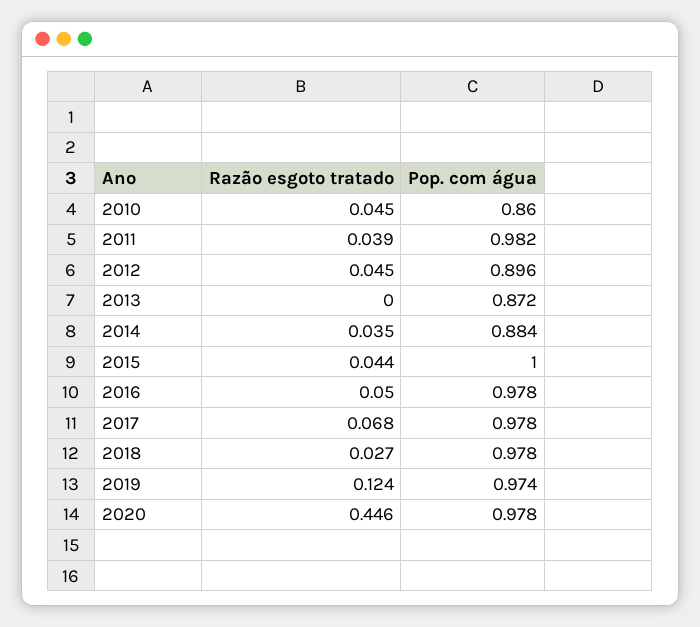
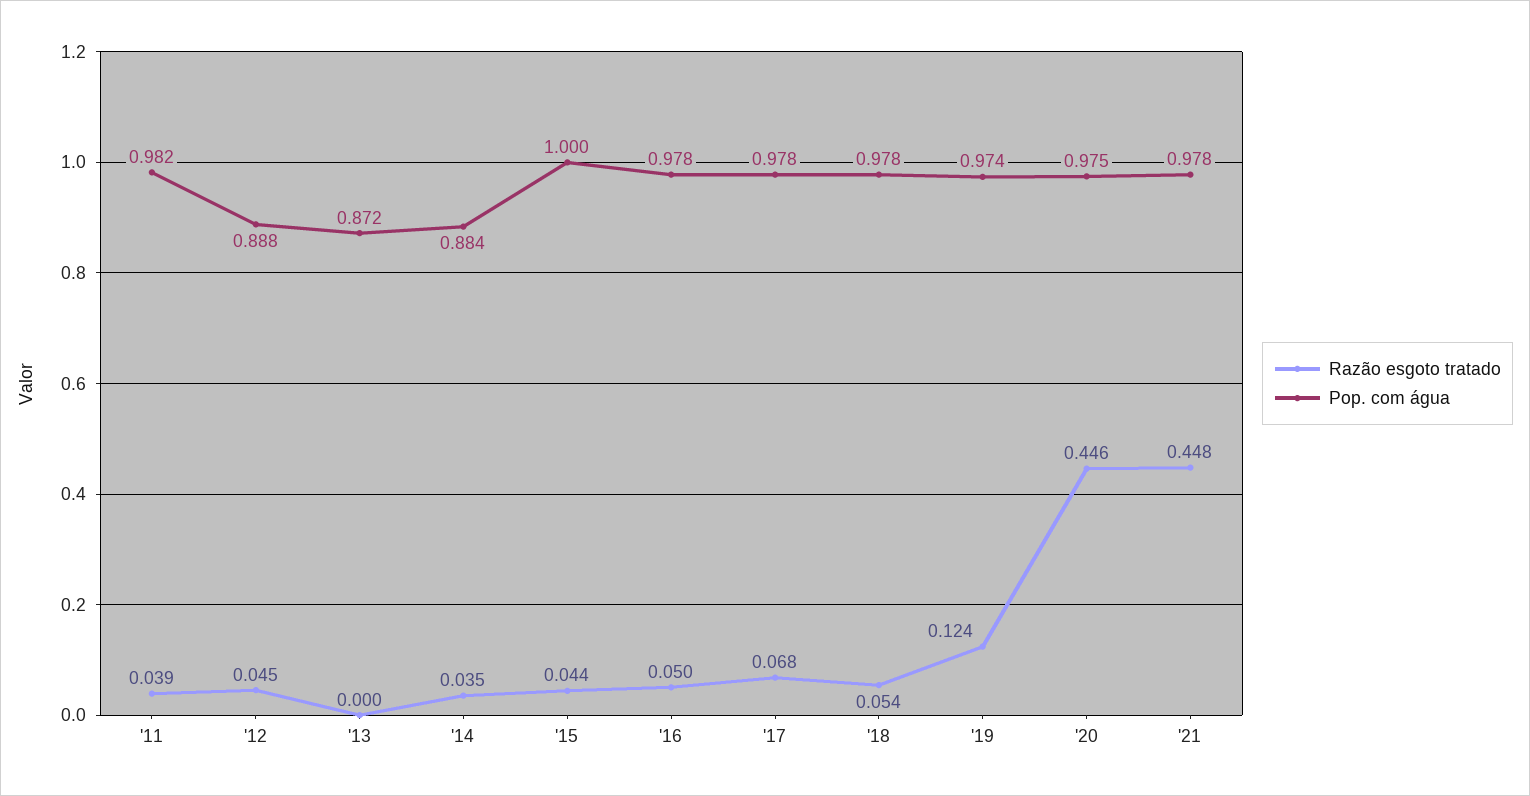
Razão esgoto tratado, 2010: 0.045 -> none
Pop. com água, 2010: 0.86 -> none
Pop. com água, 2012: 0.896 -> 0.888
Razão esgoto tratado, 2018: 0.027 -> 0.054
Pop. com água, 2020: 0.978 -> 0.975
Razão esgoto tratado, '21: none -> 0.448
Pop. com água, '21: none -> 0.978

